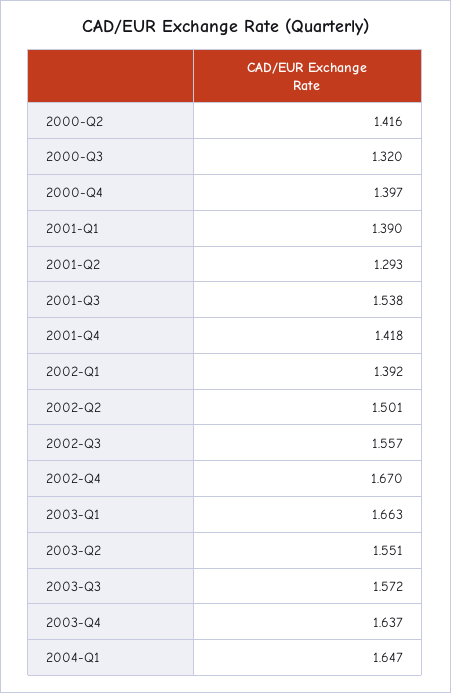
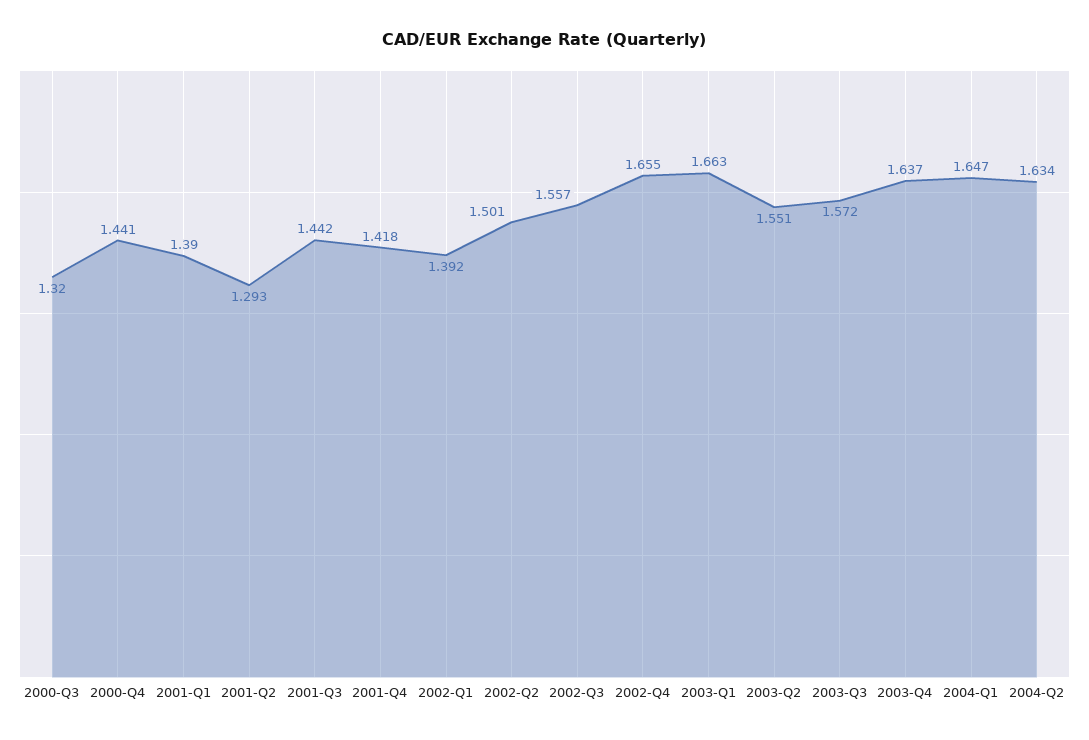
2000-Q2: 1.416 -> none
2000-Q4: 1.397 -> 1.441
2001-Q3: 1.538 -> 1.442
2002-Q4: 1.67 -> 1.655
2004-Q2: none -> 1.634

